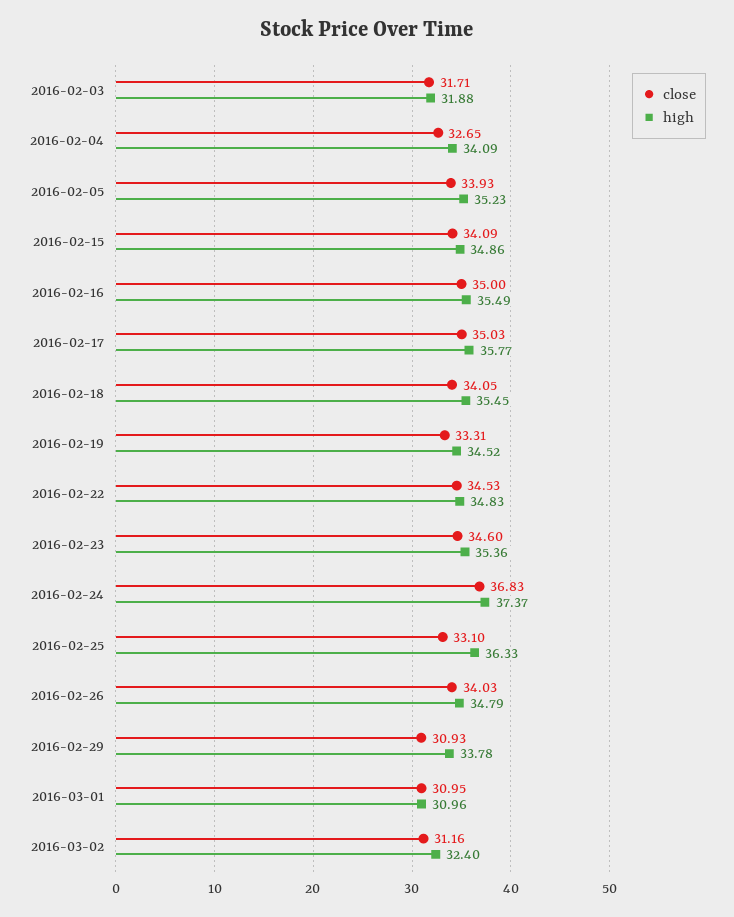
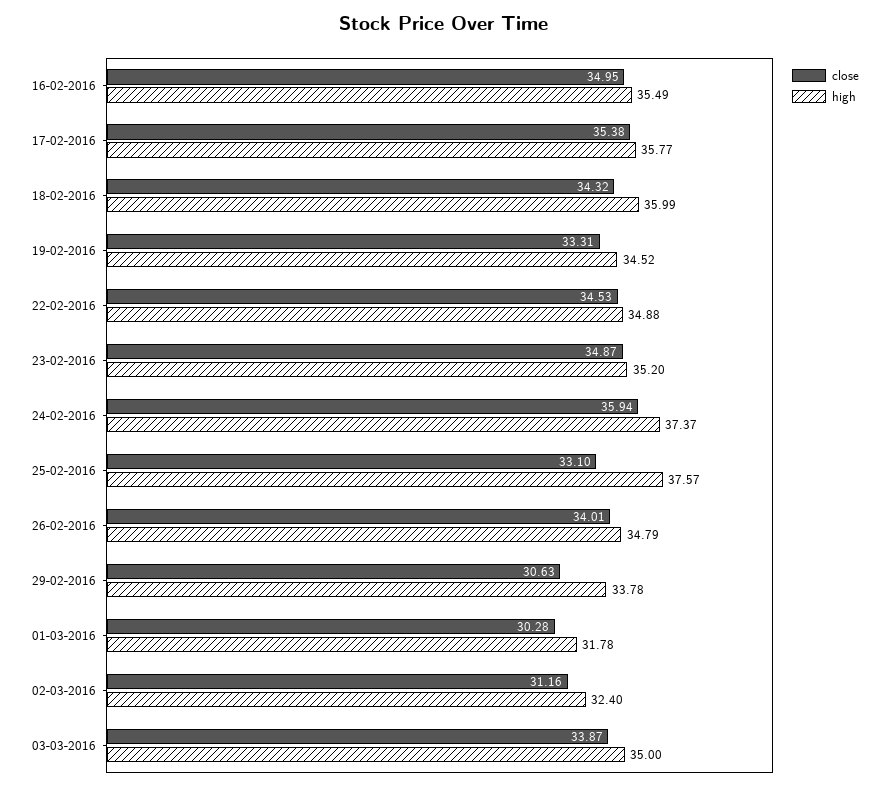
close, 2016-02-03: 31.71 -> none
high, 2016-02-03: 31.88 -> none
close, 2016-02-04: 32.65 -> none
high, 2016-02-04: 34.09 -> none
close, 2016-02-05: 33.93 -> none
high, 2016-02-05: 35.23 -> none
close, 2016-02-15: 34.09 -> none
high, 2016-02-15: 34.86 -> none
close, 2016-02-16: 35 -> 34.95
close, 2016-02-17: 35.03 -> 35.38
close, 2016-02-18: 34.05 -> 34.32
high, 2016-02-18: 35.45 -> 35.99
high, 2016-02-22: 34.83 -> 34.88
close, 2016-02-23: 34.6 -> 34.87
high, 2016-02-23: 35.36 -> 35.2
close, 2016-02-24: 36.83 -> 35.94
high, 2016-02-25: 36.33 -> 37.57
close, 2016-02-26: 34.03 -> 34.01
close, 2016-02-29: 30.93 -> 30.63
close, 2016-03-01: 30.95 -> 30.28
high, 2016-03-01: 30.96 -> 31.78
close, 03-03-2016: none -> 33.87
high, 03-03-2016: none -> 35

